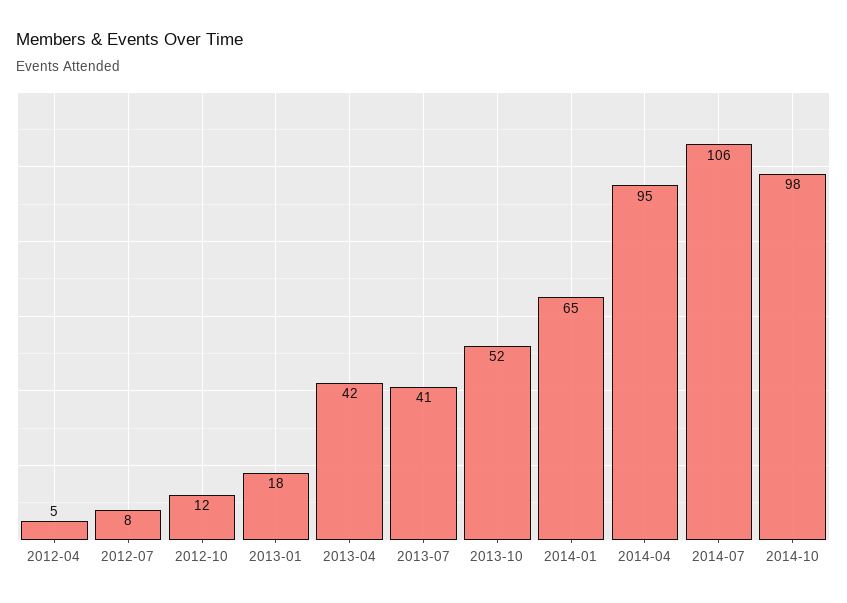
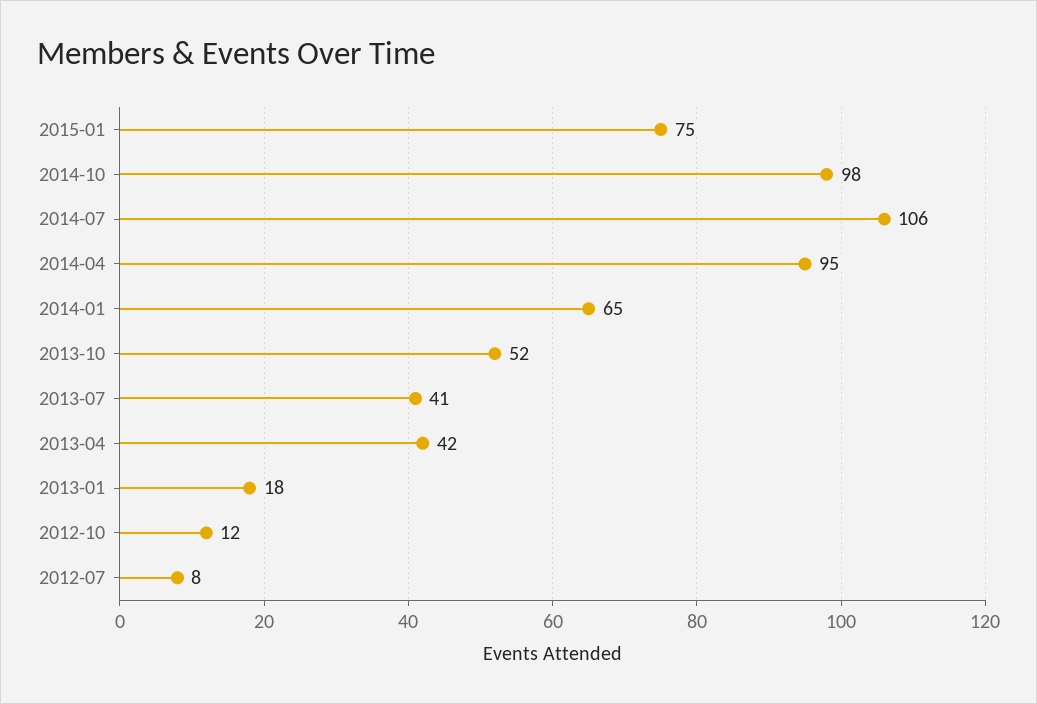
2012-04: 5 -> none
2015-01: none -> 75

